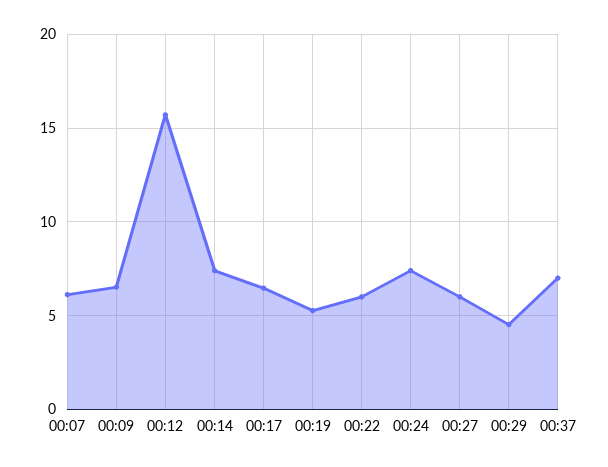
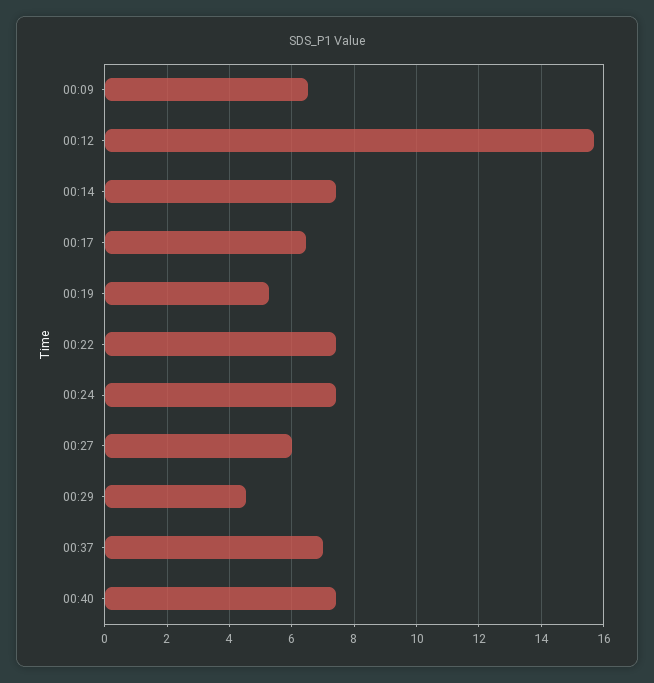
00:07: 6 -> none
00:22: 6 -> 7.4
00:40: none -> 7.4

